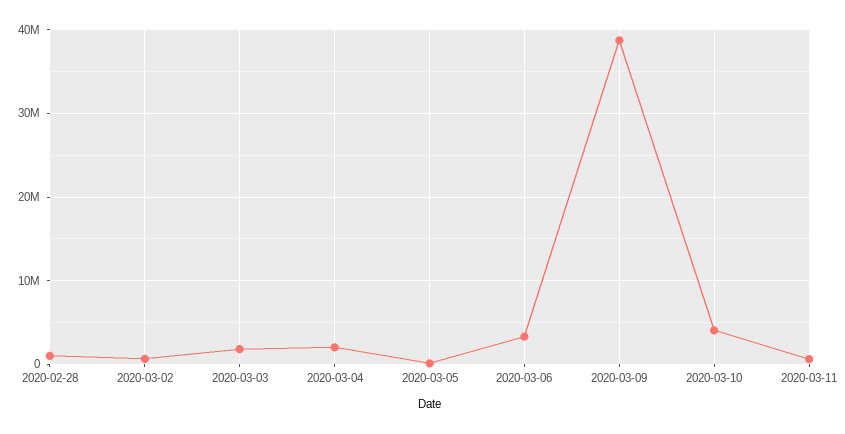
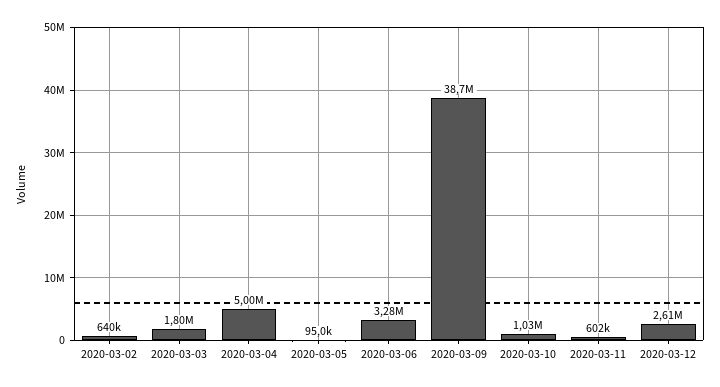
2020-02-28: 1000000 -> none
2020-03-04: 2000000 -> 5000000
2020-03-10: 4000000 -> 1030000
2020-03-12: none -> 2610000

